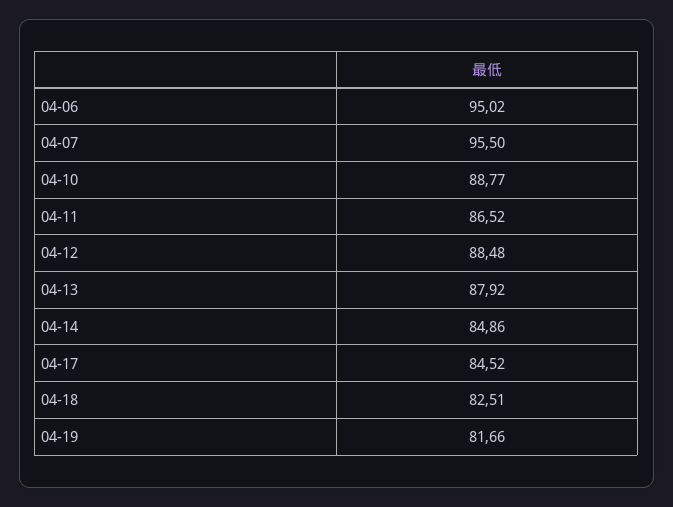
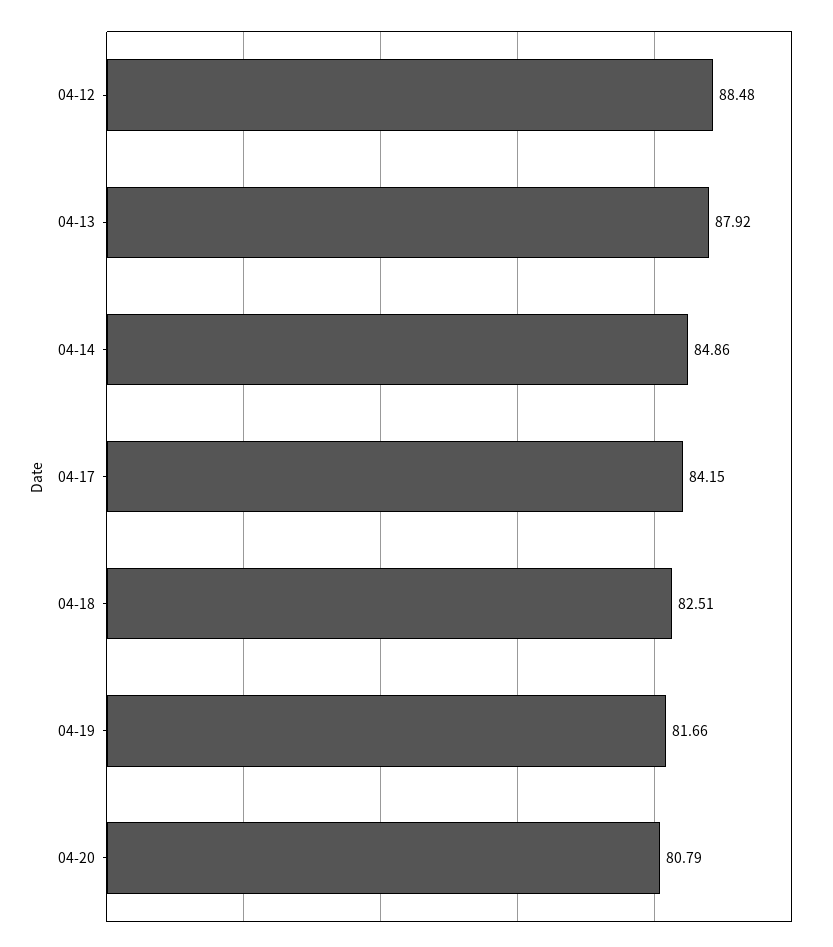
04-06: 95.02 -> none
04-07: 95.5 -> none
04-10: 88.77 -> none
04-11: 86.52 -> none
04-17: 84.52 -> 84.15
04-20: none -> 80.79

